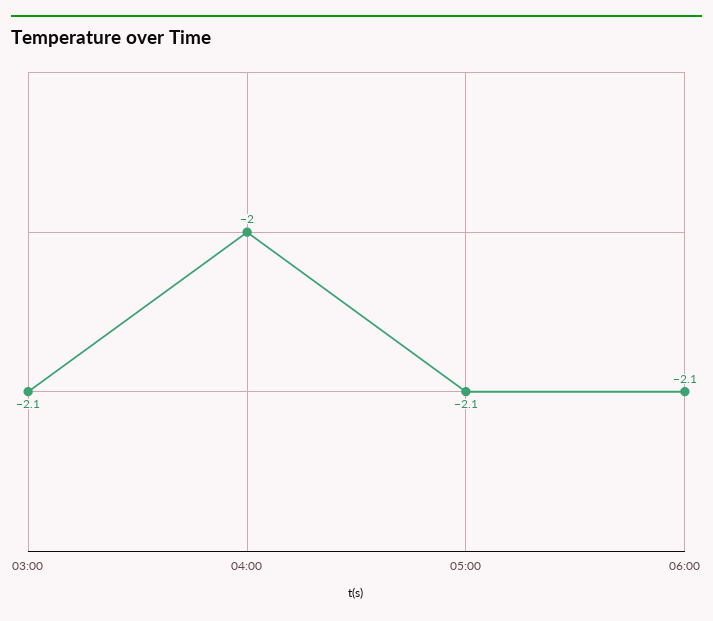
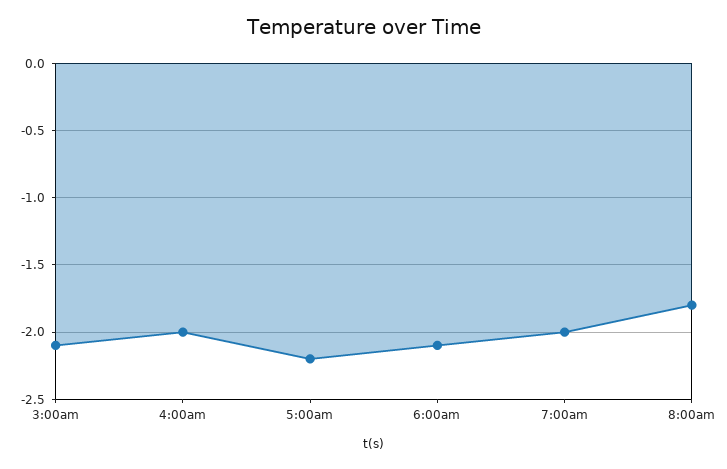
05:00: -2.1 -> -2.2
7:00am: none -> -2
8:00am: none -> -1.8

